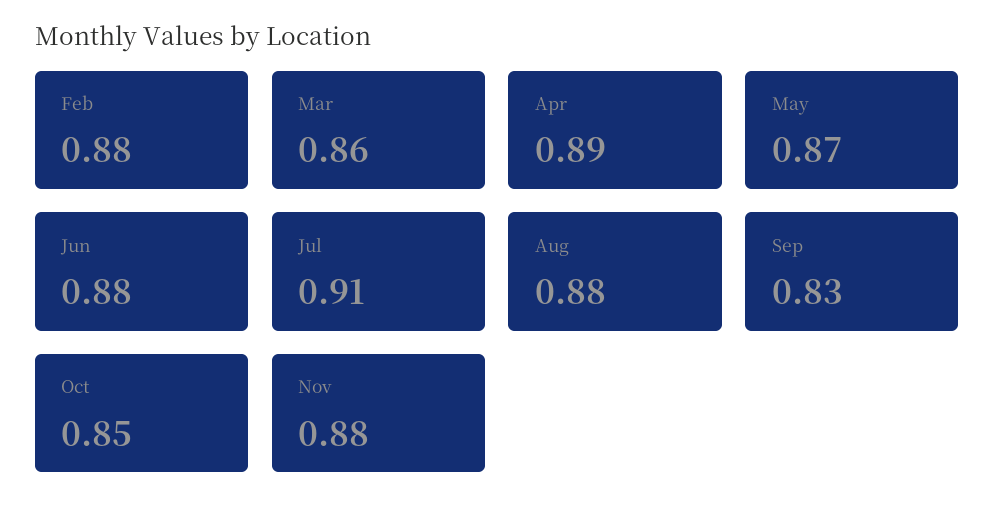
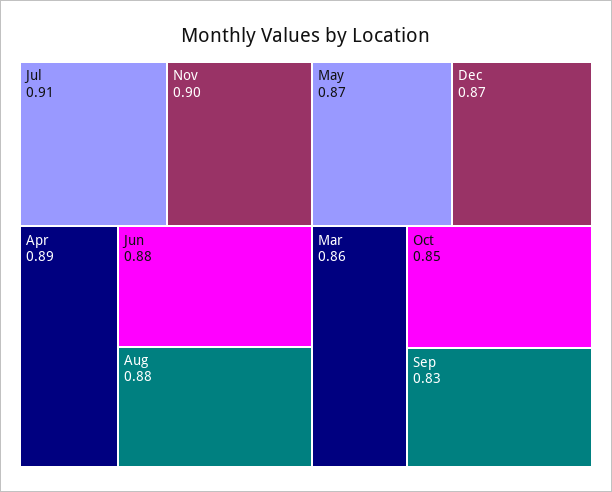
Feb: 0.88 -> none
Nov: 0.88 -> 0.9
Dec: none -> 0.87

